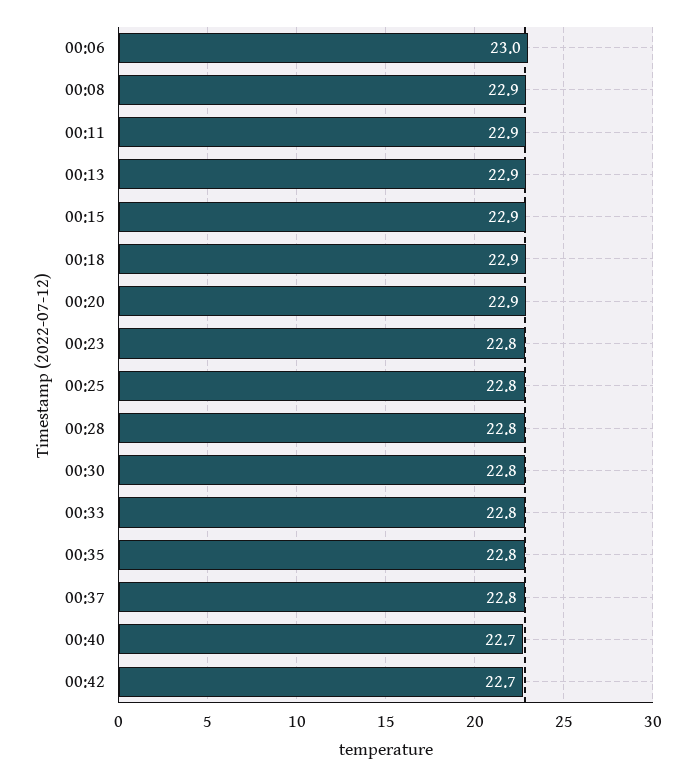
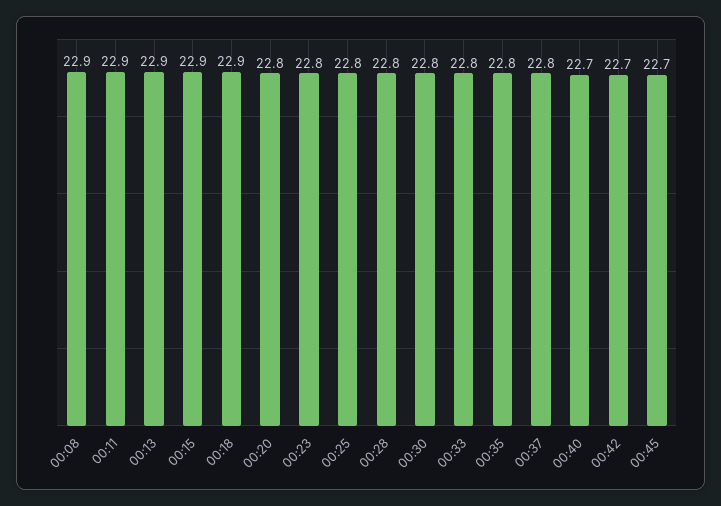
00:06: 23 -> none
00:20: 22.9 -> 22.8
00:45: none -> 22.7

